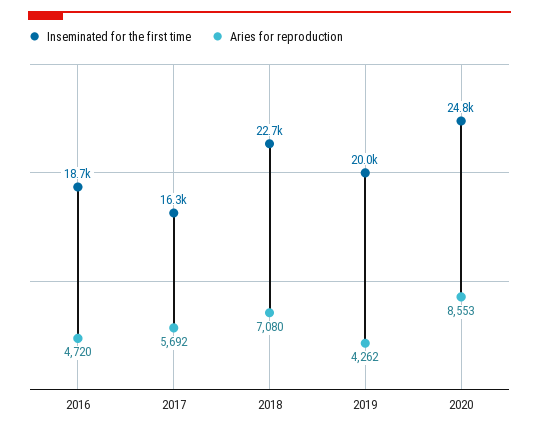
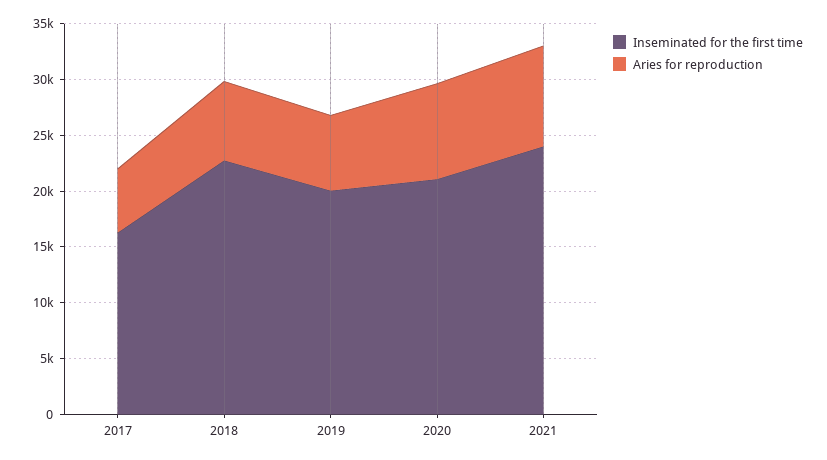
Inseminated for the first time, 2016: 18700 -> none
Aries for reproduction, 2016: 4720 -> none
Aries for reproduction, 2019: 4262 -> 7000
Inseminated for the first time, 2020: 24800 -> 21000
Inseminated for the first time, 2021: none -> 24000
Aries for reproduction, 2021: none -> 9000

